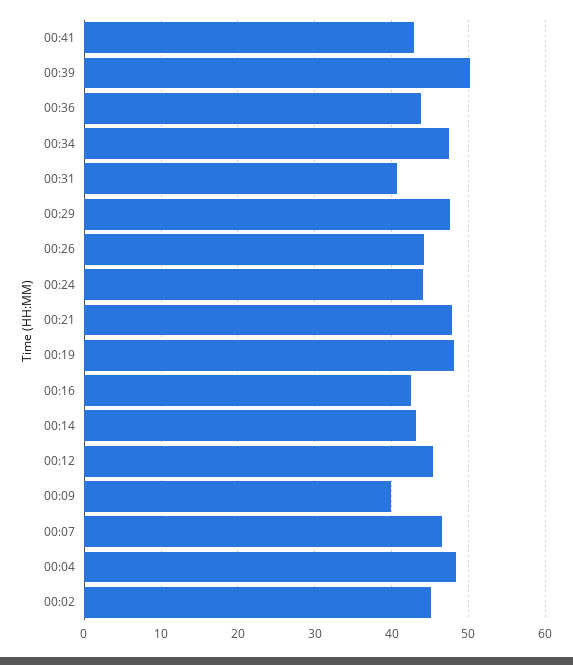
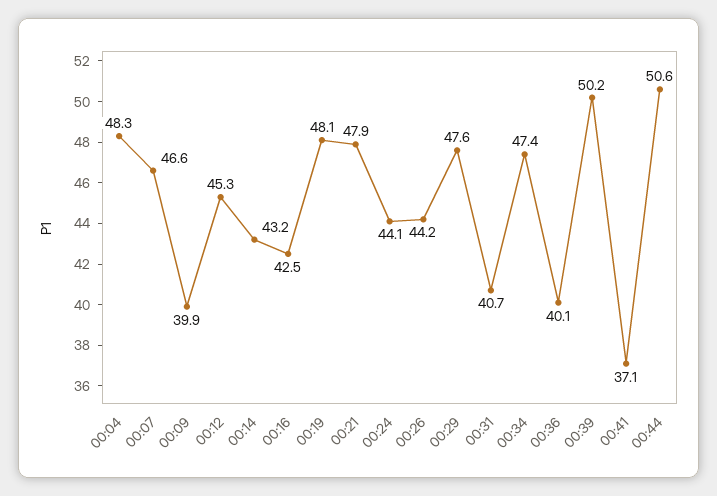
00:41: 43 -> 37.1
00:36: 44 -> 40.1
00:02: 45 -> none
00:44: none -> 50.6

